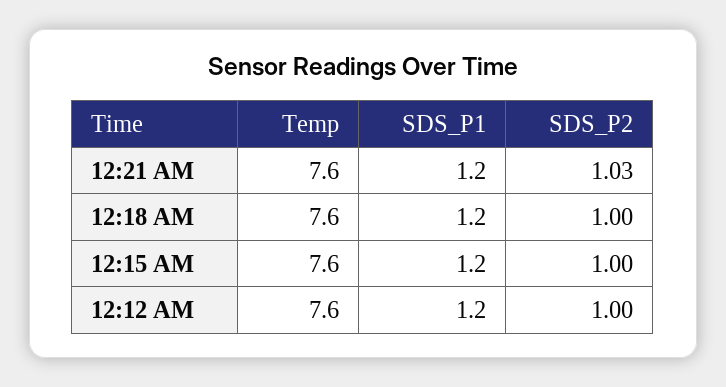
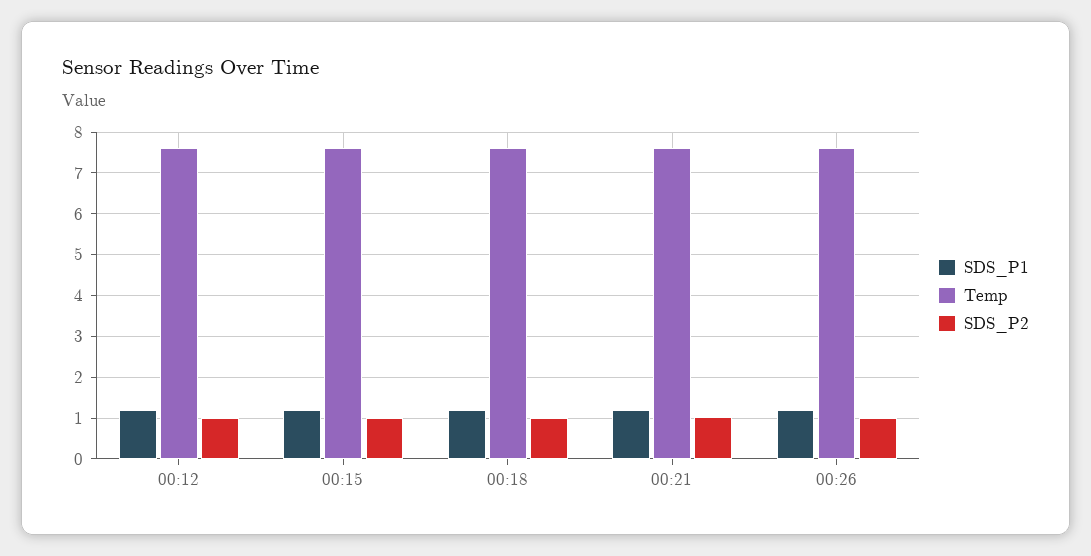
SDS_P1, 00:26: none -> 1.2
Temp, 00:26: none -> 7.6
SDS_P2, 00:26: none -> 1

